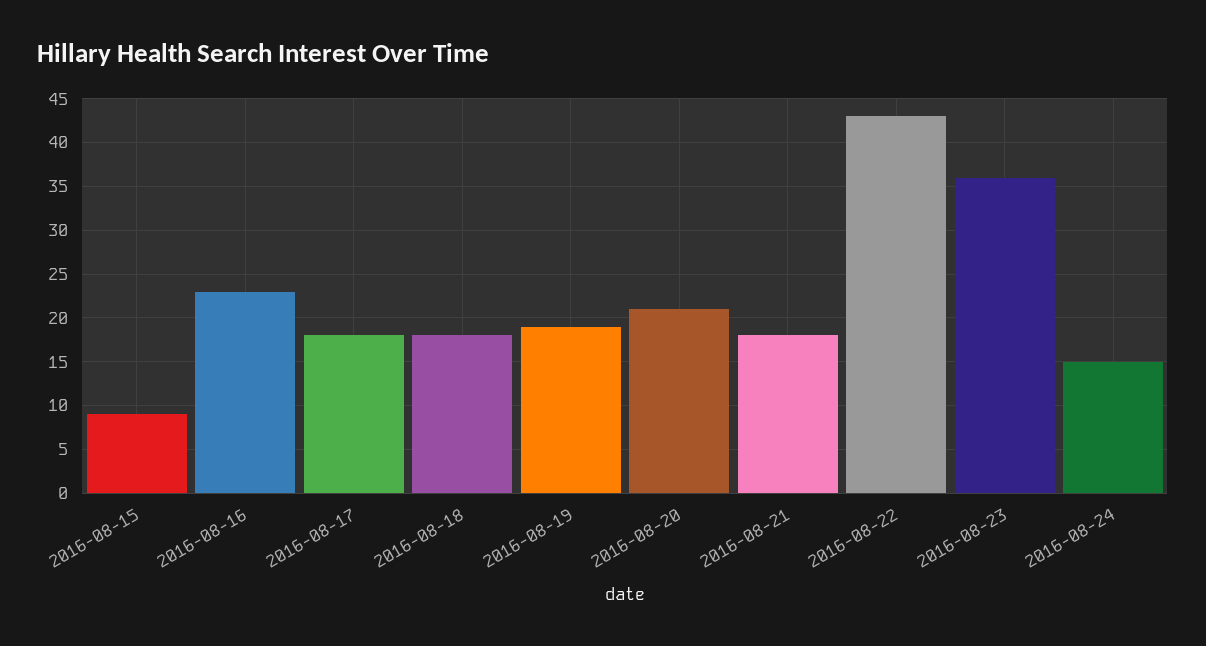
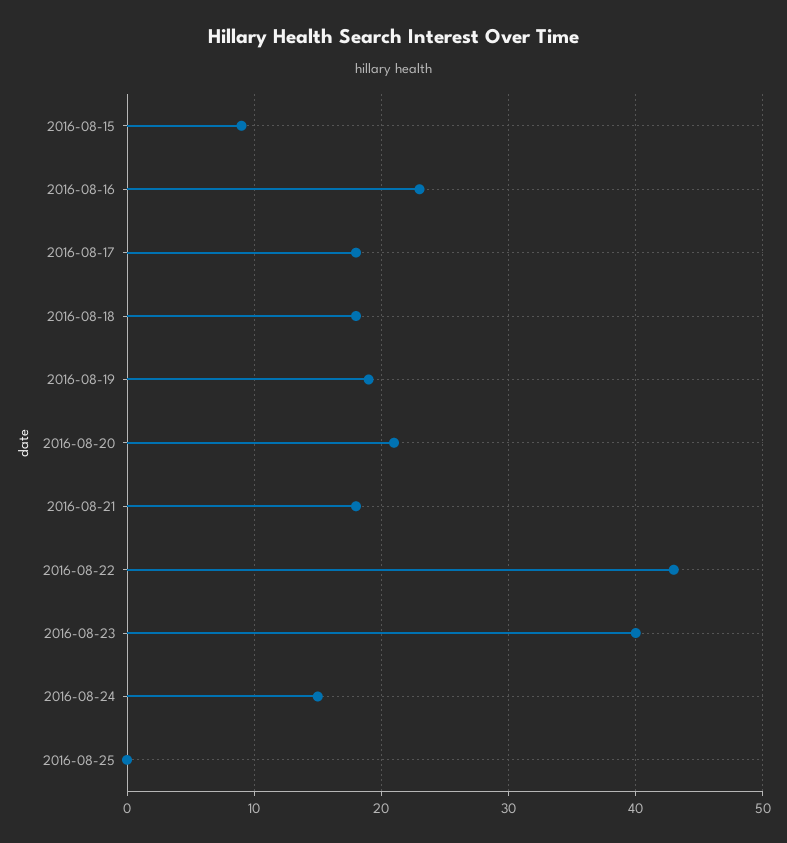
2016-08-23: 36 -> 40
2016-08-25: none -> 0

